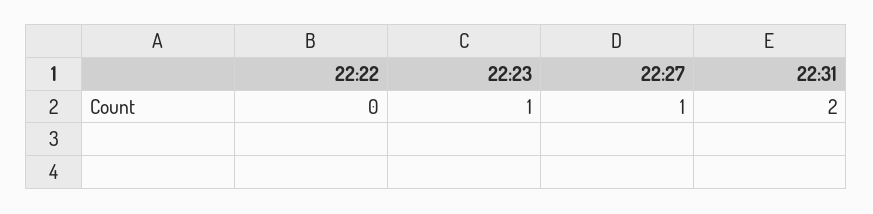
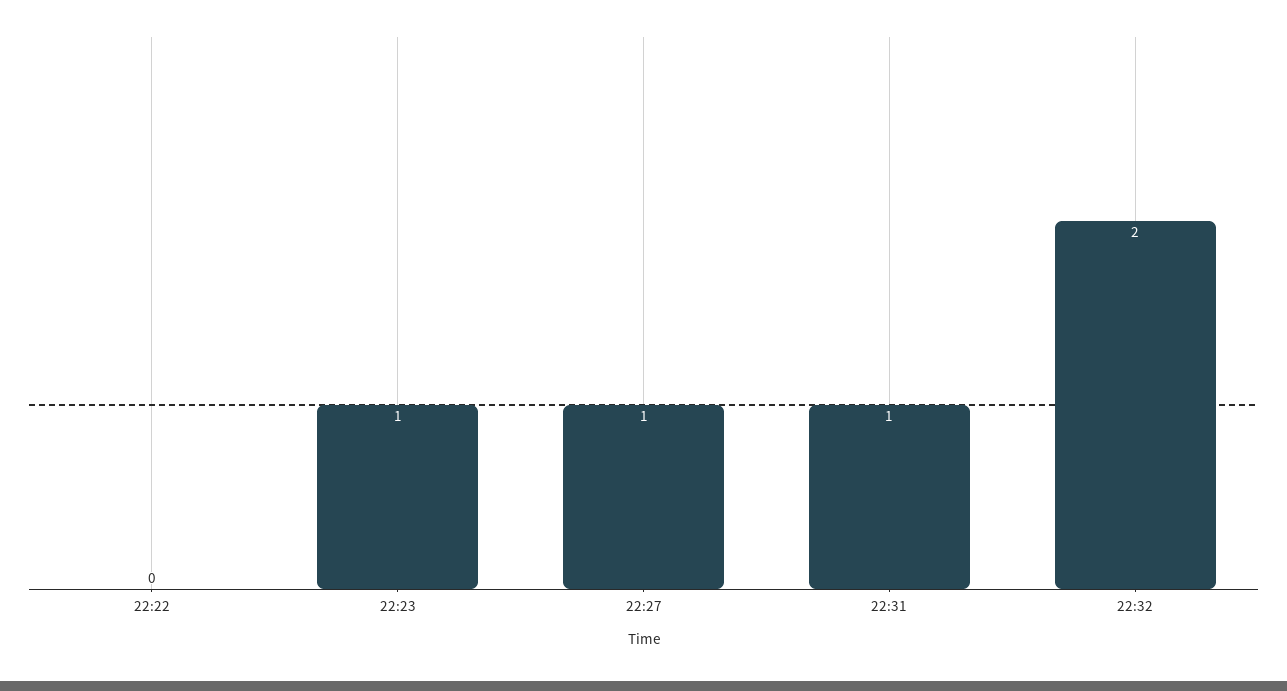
22:31: 2 -> 1
22:32: none -> 2

